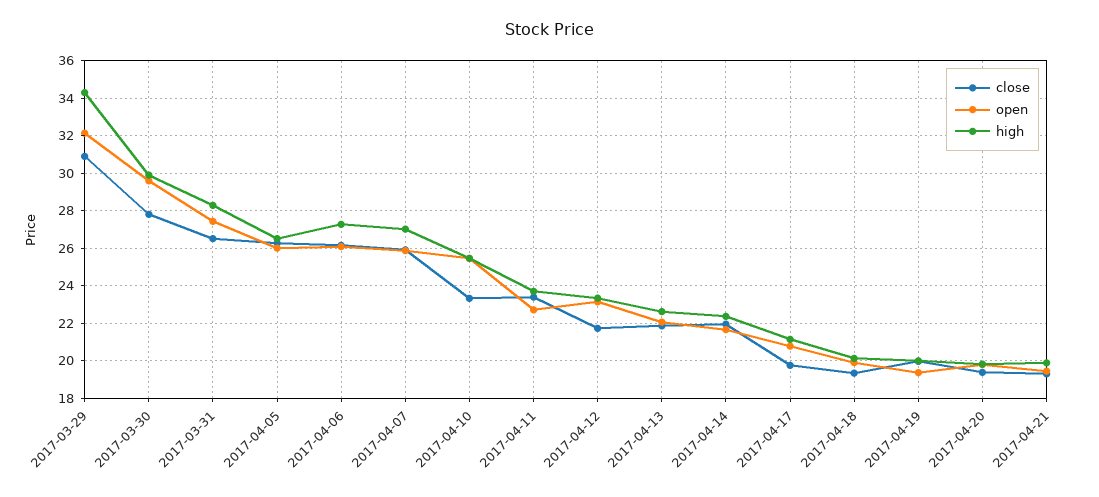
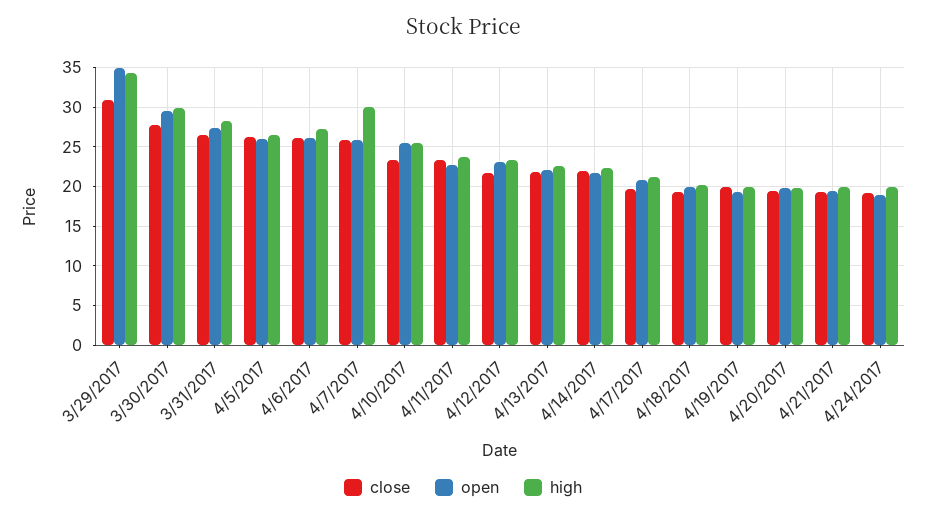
open, 2017-03-29: 32 -> 35
high, 2017-04-07: 27 -> 30
close, 4/24/2017: none -> 19
open, 4/24/2017: none -> 19
high, 4/24/2017: none -> 20

